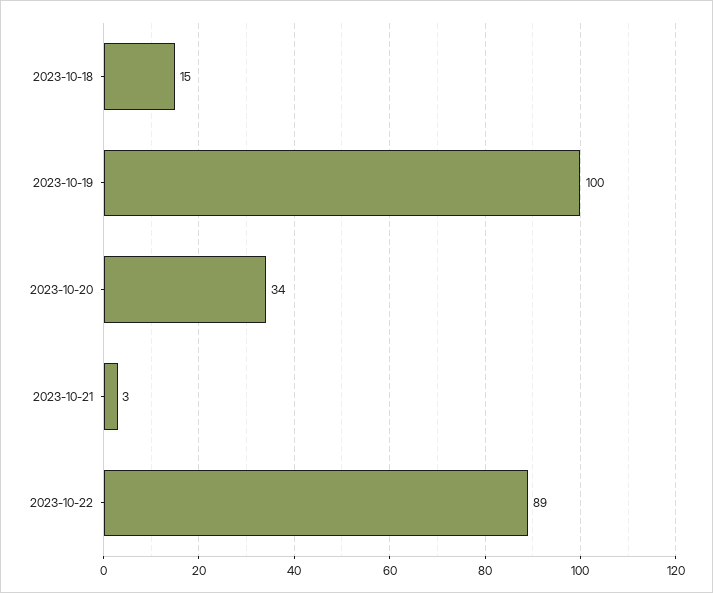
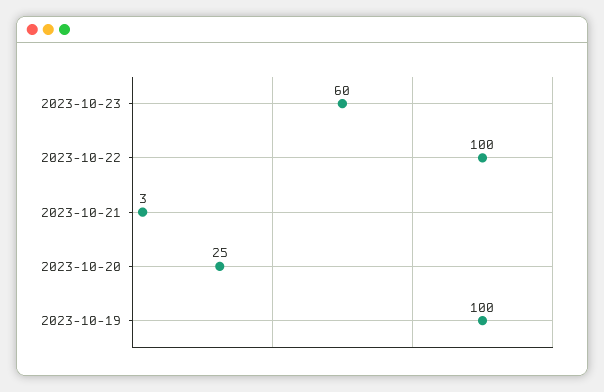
2023-10-18: 15 -> none
2023-10-20: 34 -> 25
2023-10-22: 89 -> 100
2023-10-23: none -> 60

